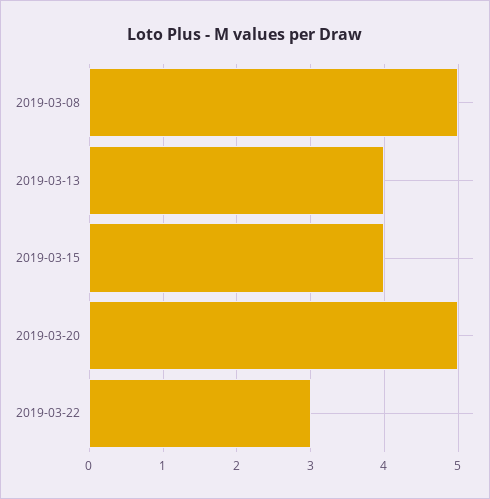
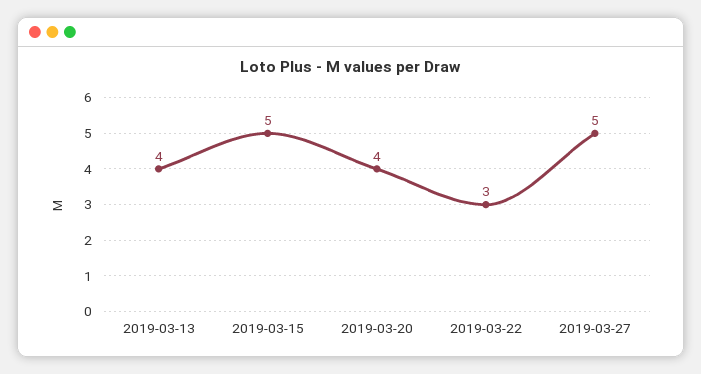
2019-03-08: 5 -> none
2019-03-15: 4 -> 5
2019-03-20: 5 -> 4
2019-03-27: none -> 5

